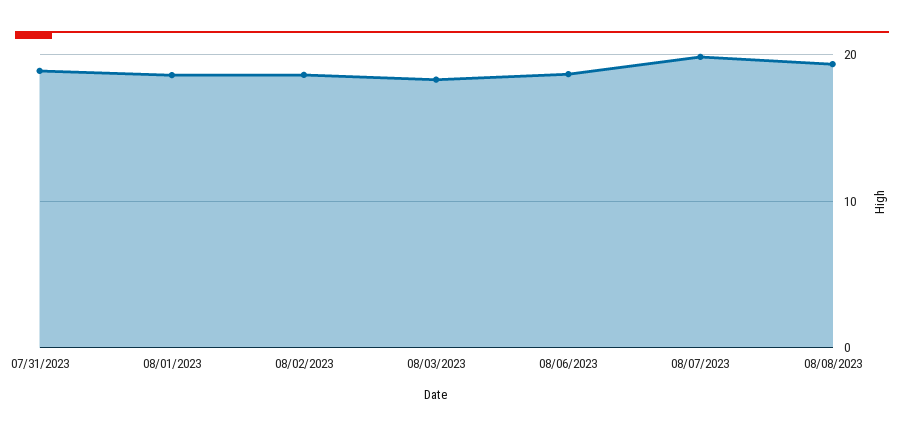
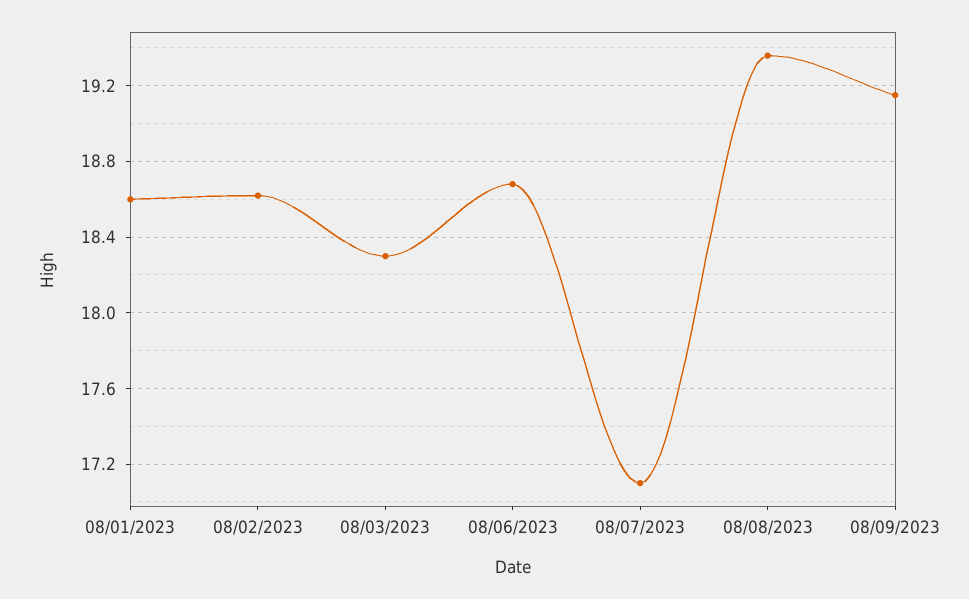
07/31/2023: 19 -> none
08/07/2023: 20 -> 17.1
08/09/2023: none -> 19.15

